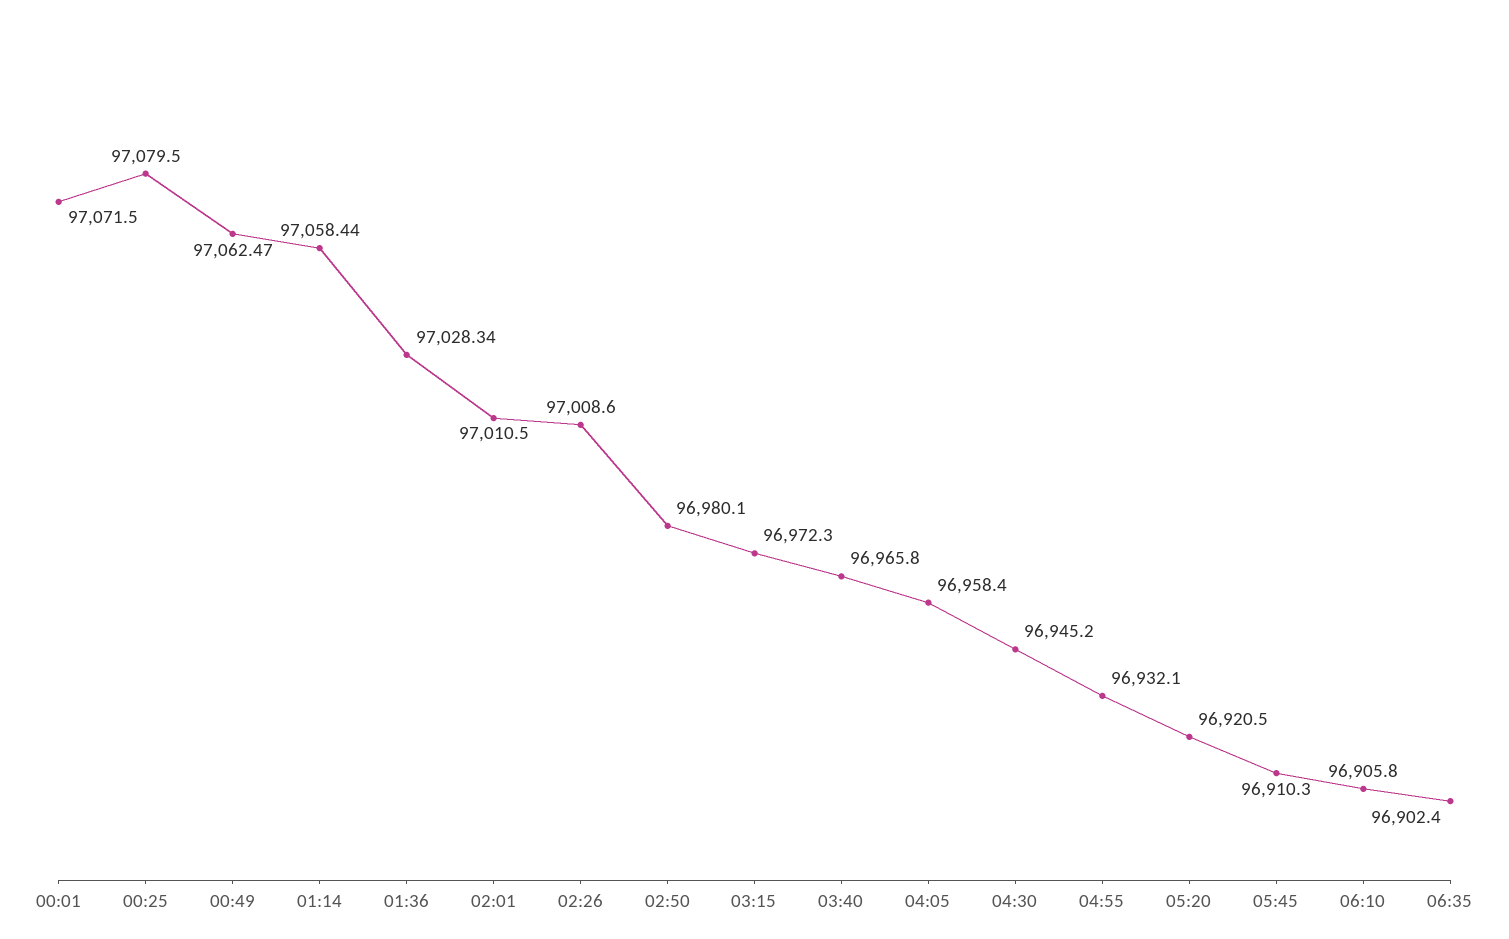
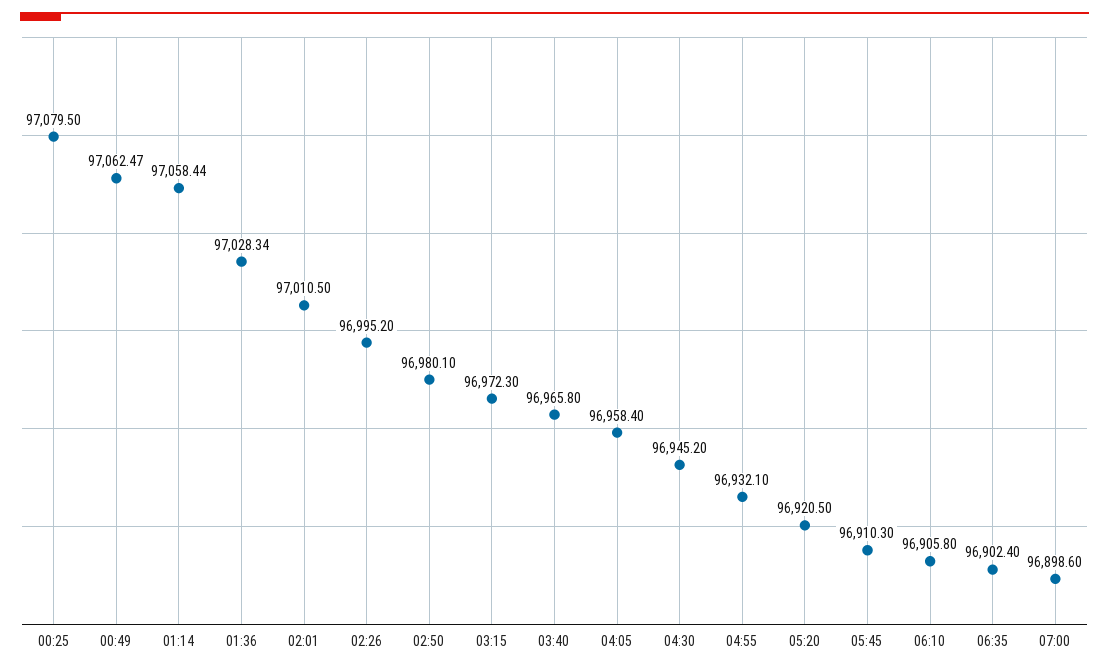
00:01: 97071.5 -> none
02:26: 97008.6 -> 96995.2
07:00: none -> 96898.6

